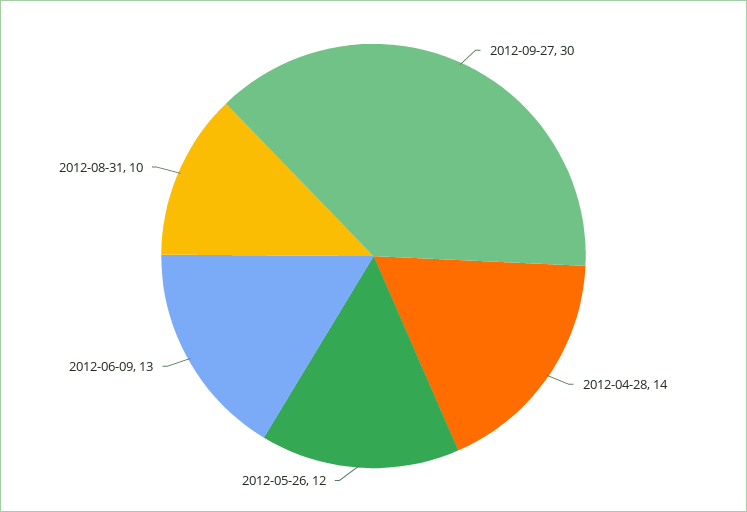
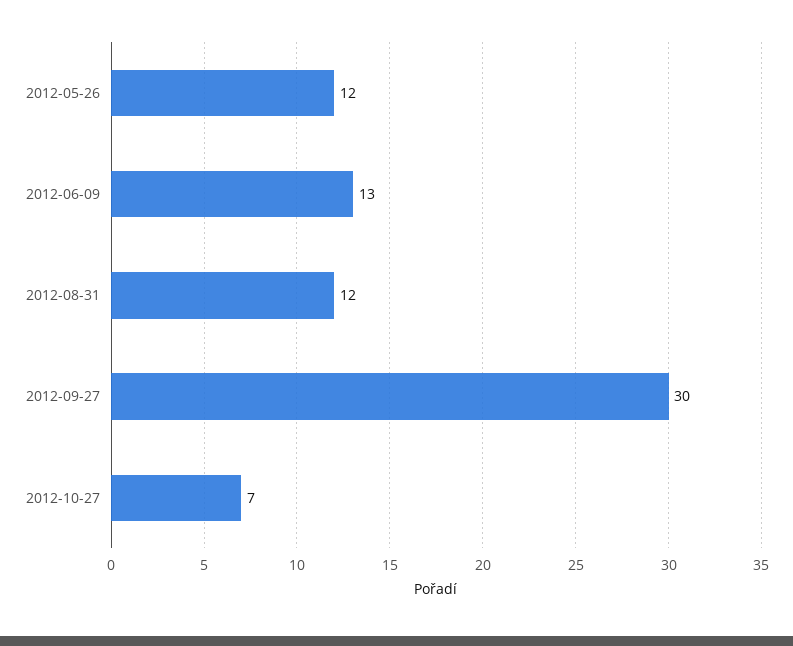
2012-04-28: 14 -> none
2012-08-31: 10 -> 12
2012-10-27: none -> 7

